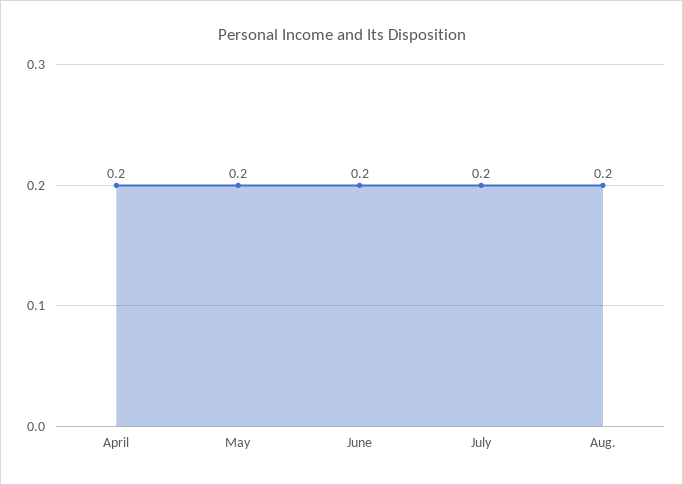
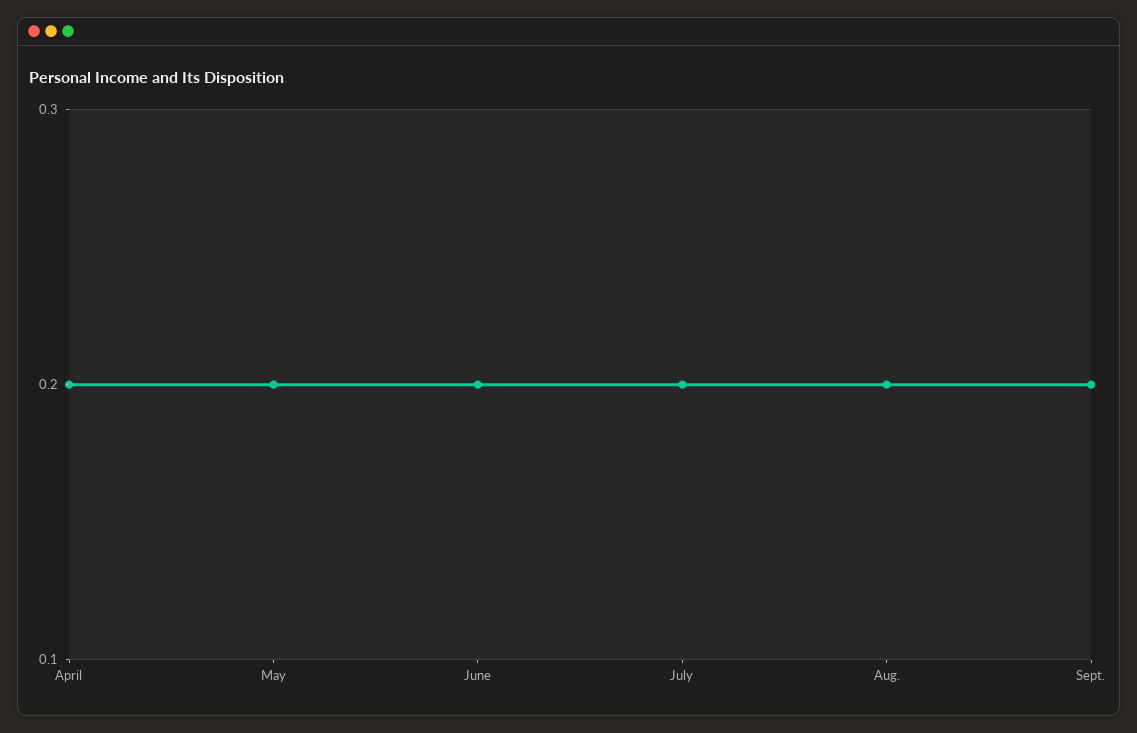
Sept.: none -> 0.2

